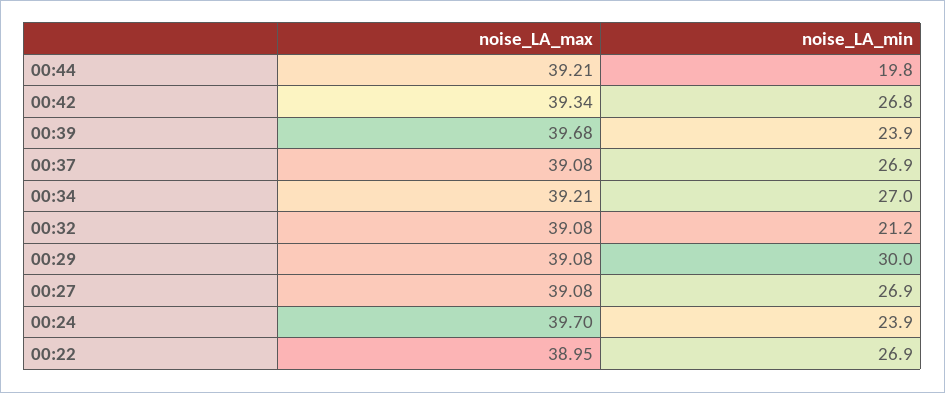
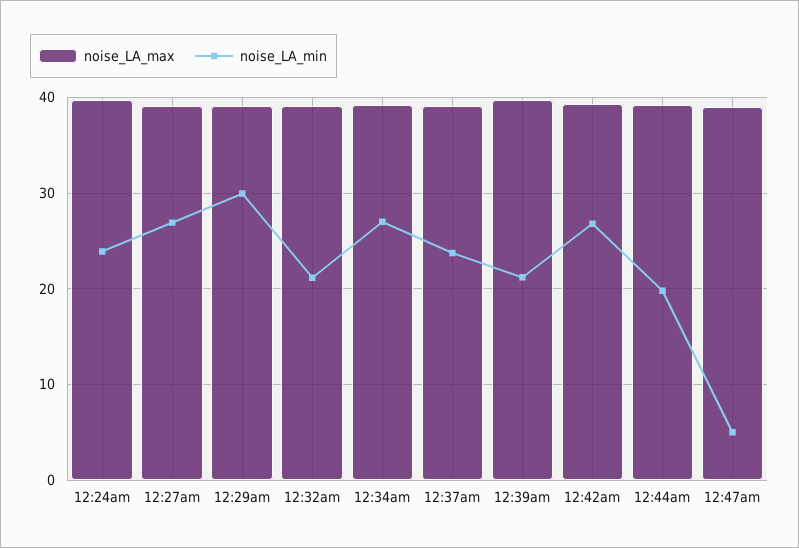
noise_LA_min, 00:39: 23.9 -> 21
noise_LA_min, 00:37: 26.9 -> 24
noise_LA_max, 00:22: 38.95 -> none
noise_LA_min, 00:22: 26.9 -> none
noise_LA_max, 12:47am: none -> 39
noise_LA_min, 12:47am: none -> 5

